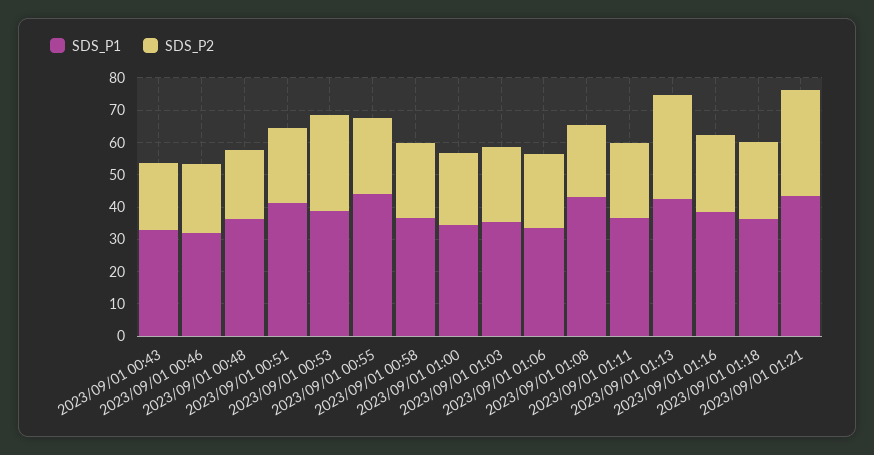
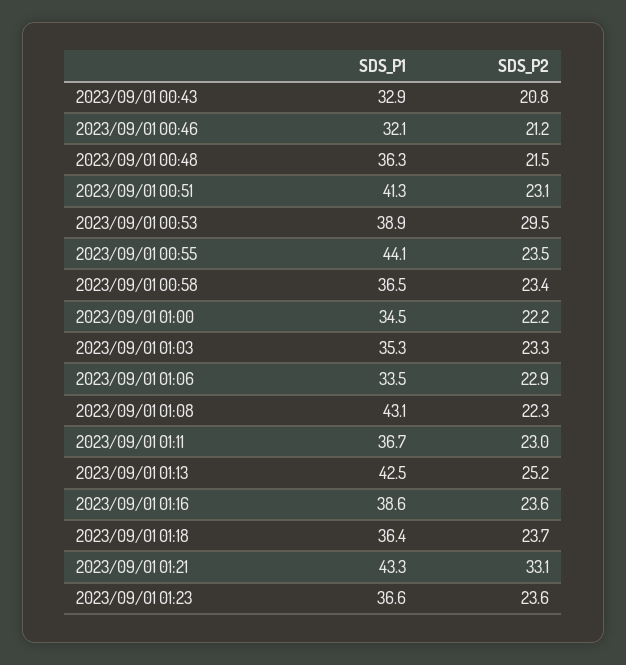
SDS_P2, 2023/09/01 01:13: 32.5 -> 25.2
SDS_P1, 2023/09/01 01:23: none -> 36.6
SDS_P2, 2023/09/01 01:23: none -> 23.6

